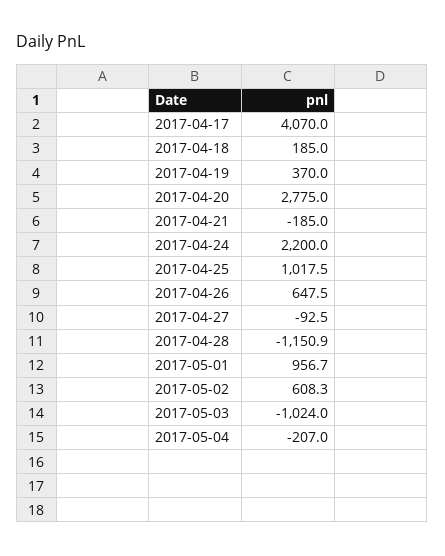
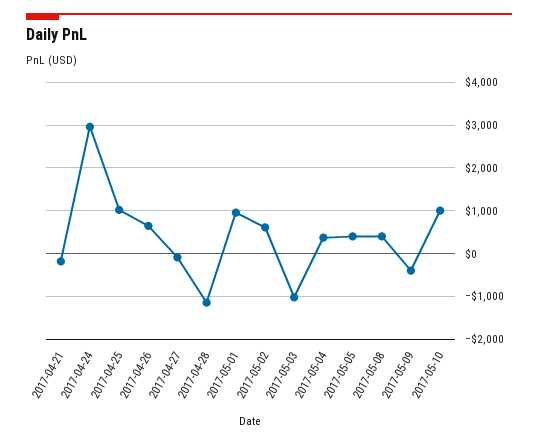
2017-04-17: 4070 -> none
2017-04-18: 185 -> none
2017-04-19: 370 -> none
2017-04-20: 2775 -> none
2017-04-24: 2200 -> 3000
2017-05-04: -207 -> 400
2017-05-05: none -> 400
2017-05-08: none -> 400
2017-05-09: none -> -400
2017-05-10: none -> 1000

